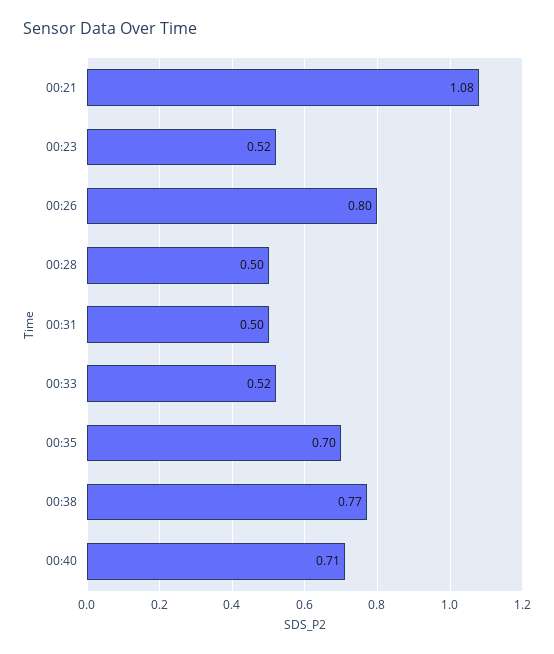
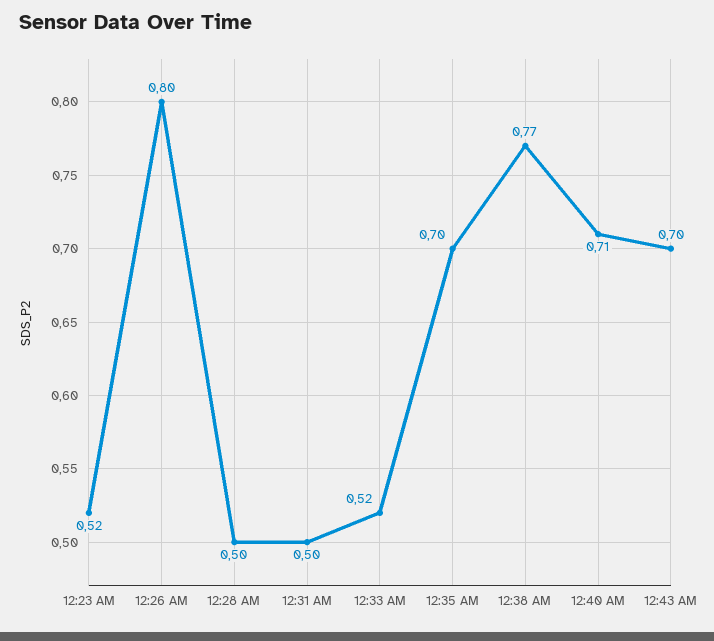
00:21: 1.08 -> none
12:43 AM: none -> 0.7

